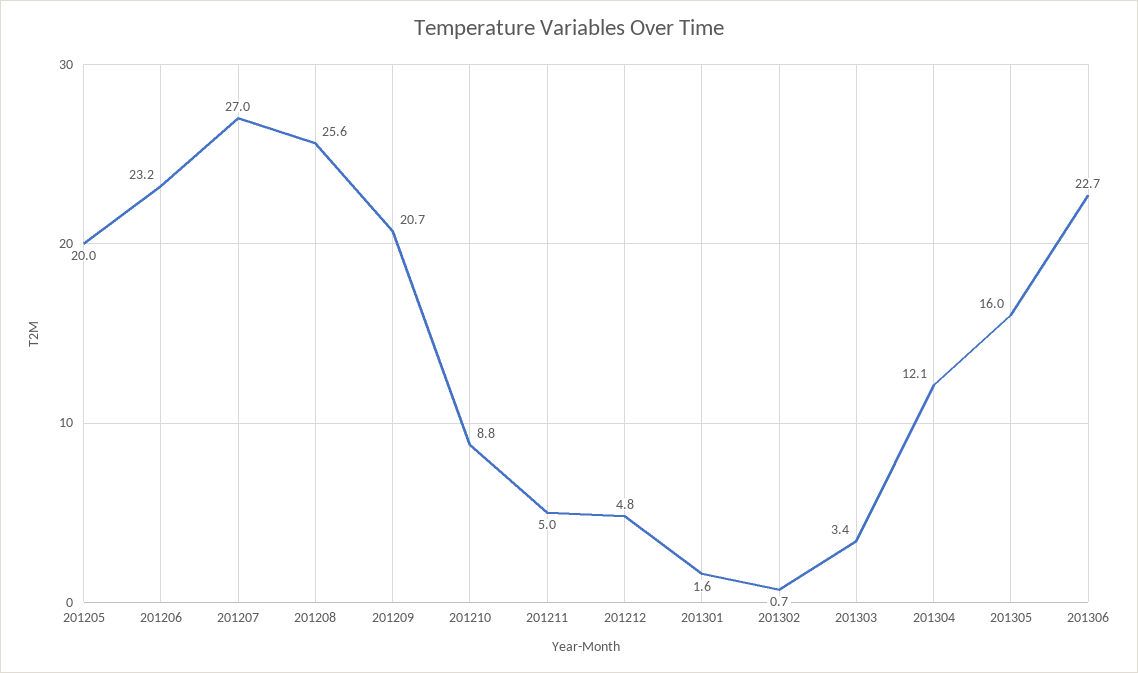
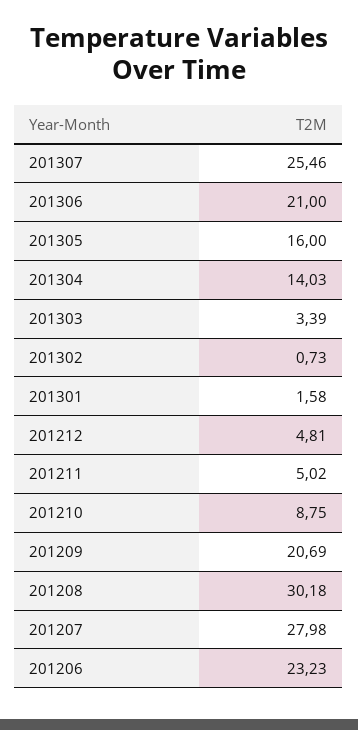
201205: 20 -> none
201207: 27 -> 27.98
201208: 25.6 -> 30.18
201304: 12.1 -> 14.03
201306: 22.7 -> 21
201307: none -> 25.46

